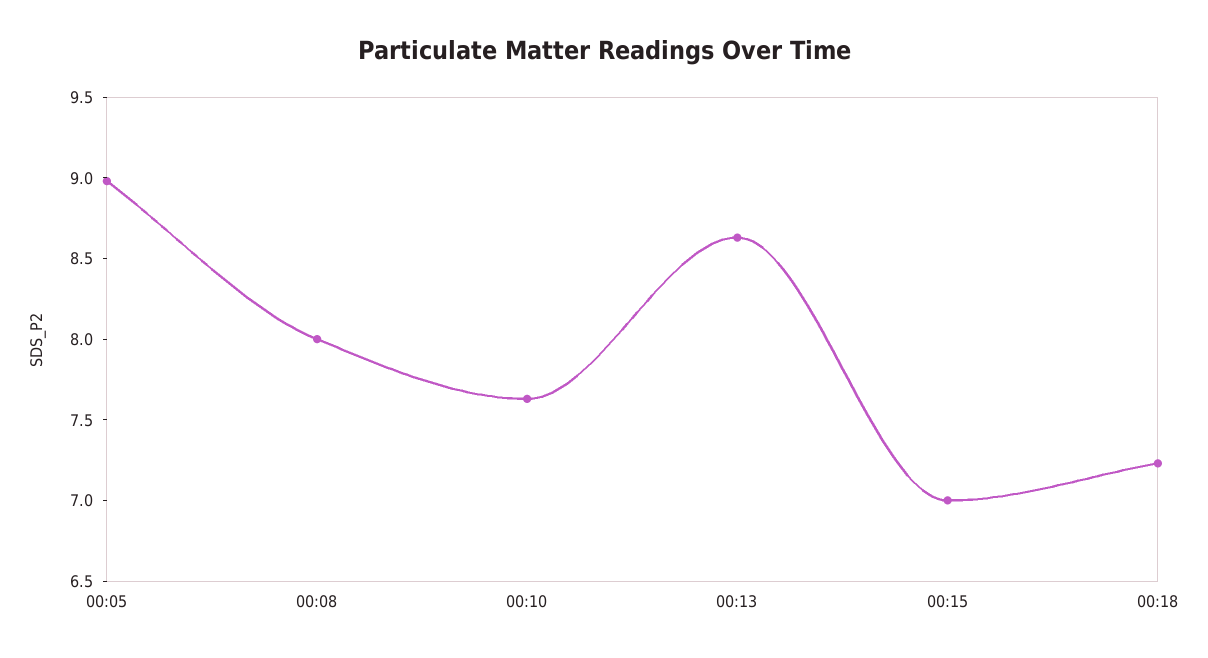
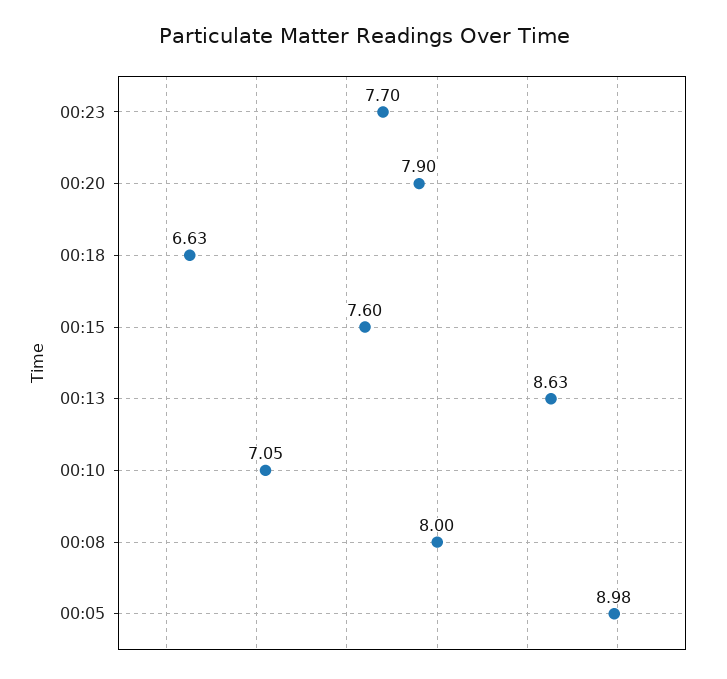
00:10: 7.6 -> 7.05
00:15: 7 -> 7.6
00:18: 7.2 -> 6.63
00:23: none -> 7.7
00:20: none -> 7.9

